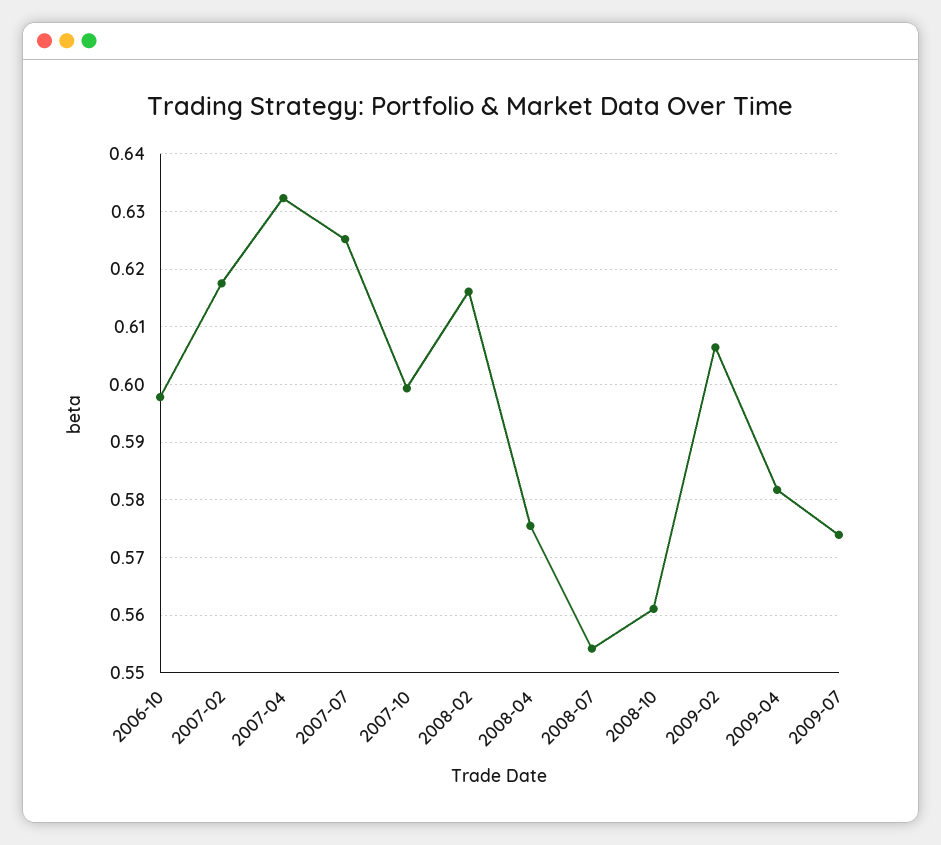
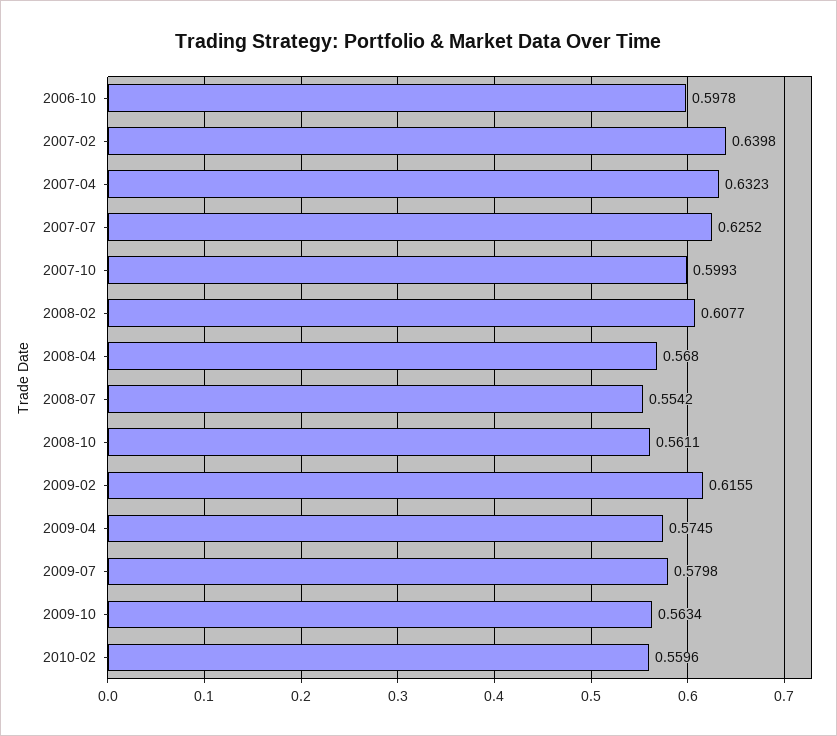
2007-02: 0.618 -> 0.6398
2008-02: 0.616 -> 0.6077
2008-04: 0.576 -> 0.568
2009-02: 0.606 -> 0.6155
2009-04: 0.582 -> 0.5745
2009-07: 0.574 -> 0.5798
2009-10: none -> 0.5634
2010-02: none -> 0.5596

